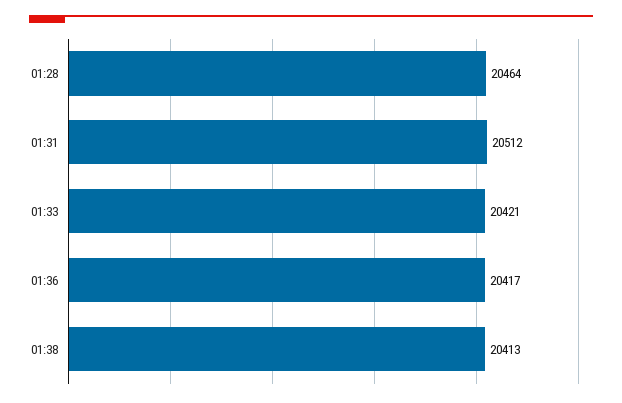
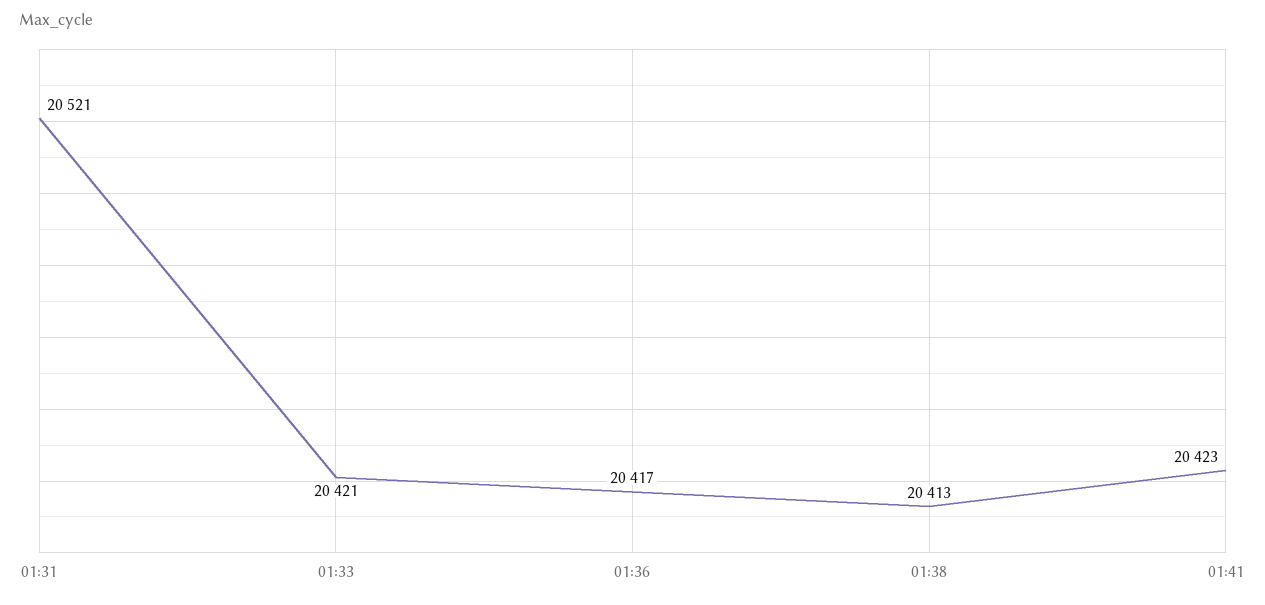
01:28: 20464 -> none
01:31: 20512 -> 20521
01:41: none -> 20423

